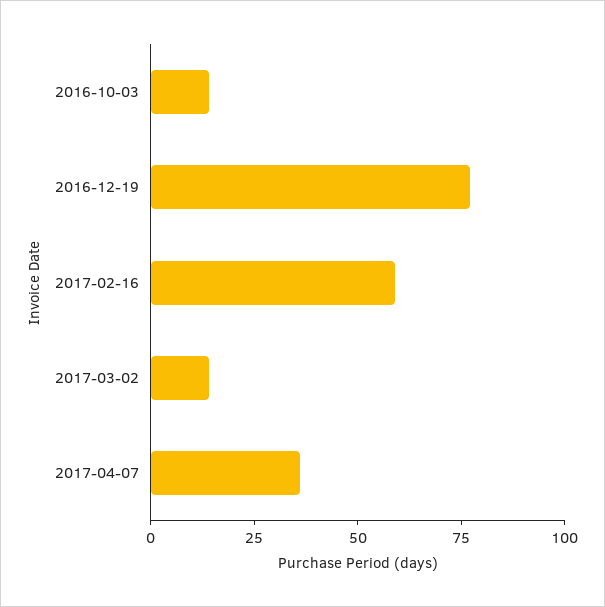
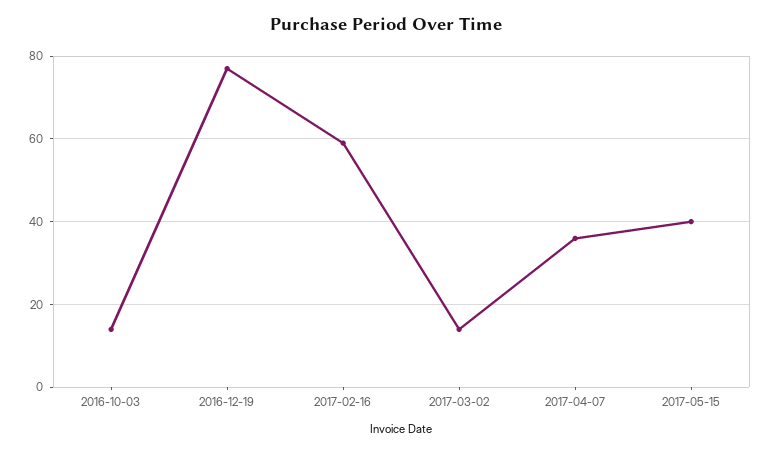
2017-05-15: none -> 40

